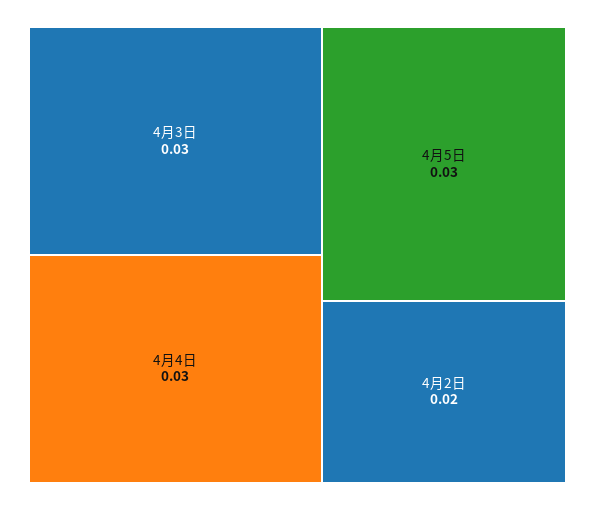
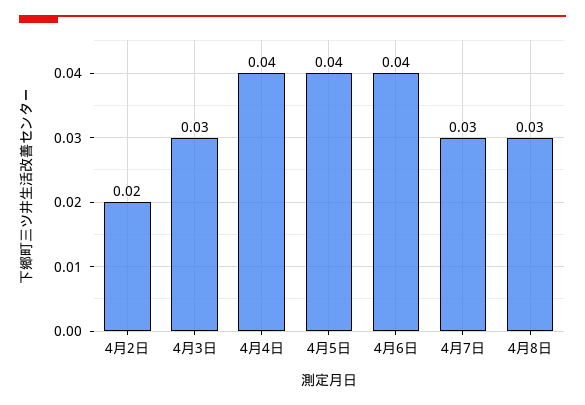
4月4日: 0.03 -> 0.04
4月5日: 0.03 -> 0.04
4月6日: none -> 0.04
4月7日: none -> 0.03
4月8日: none -> 0.03

